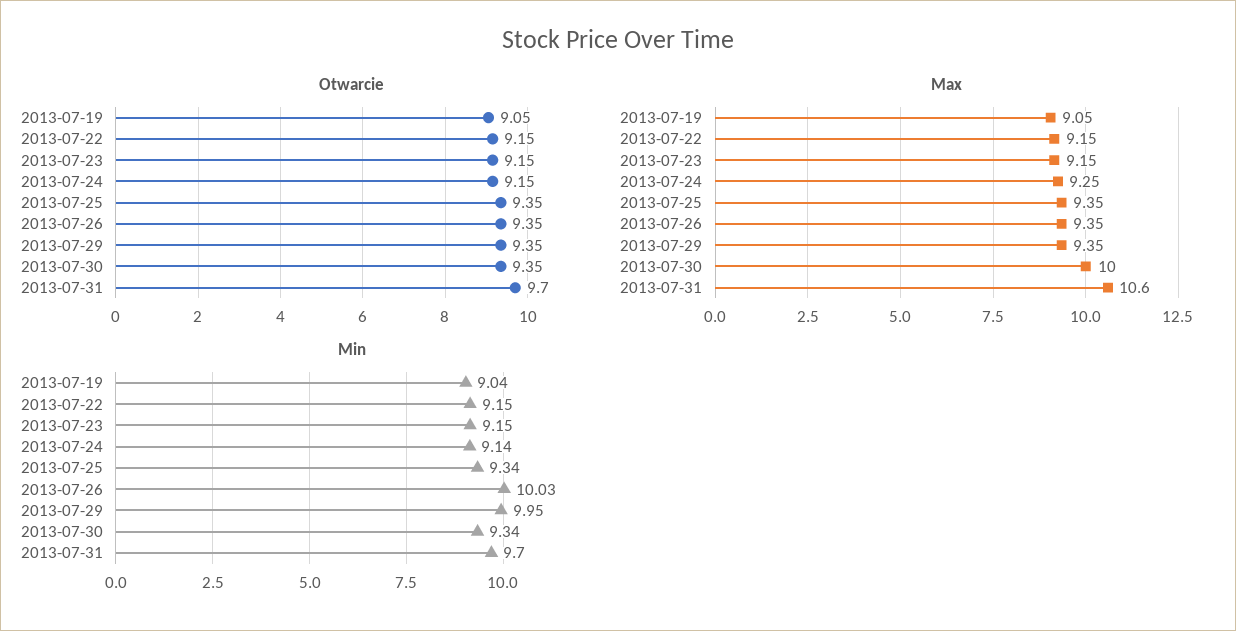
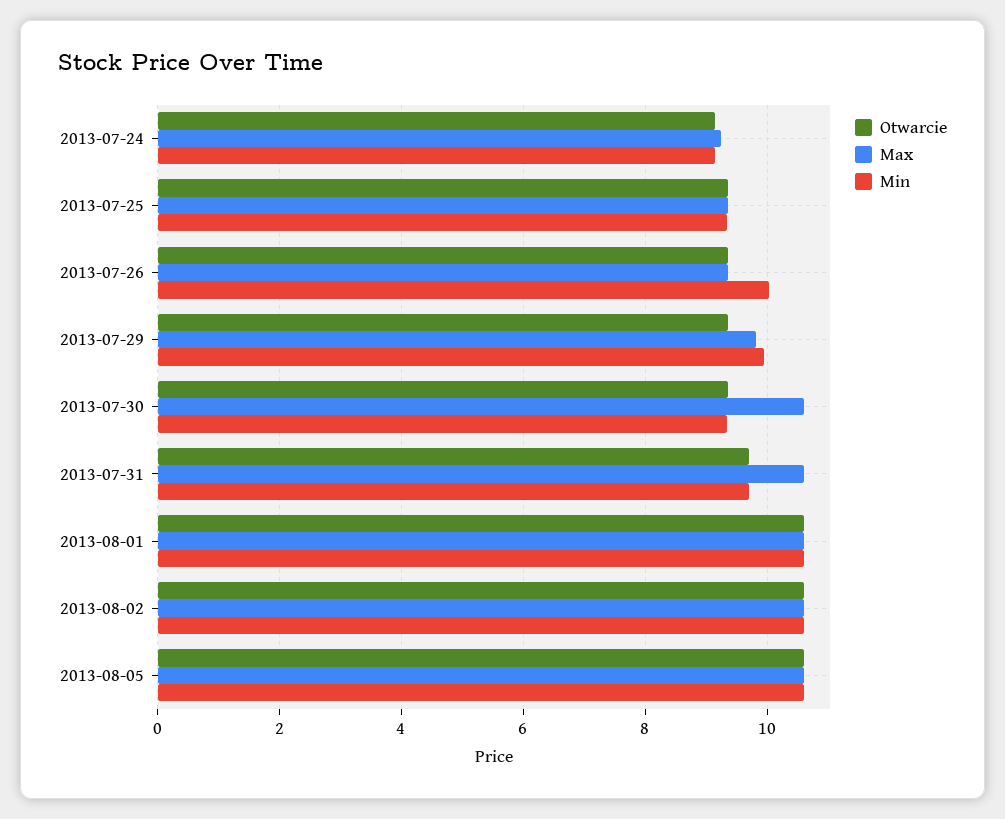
Otwarcie, 2013-07-19: 9.05 -> none
Otwarcie, 2013-07-22: 9.15 -> none
Otwarcie, 2013-07-23: 9.15 -> none
Max, 2013-07-19: 9.05 -> none
Max, 2013-07-22: 9.15 -> none
Max, 2013-07-23: 9.15 -> none
Max, 2013-07-29: 9.35 -> 9.8
Max, 2013-07-30: 10 -> 10.6
Min, 2013-07-19: 9.04 -> none
Min, 2013-07-22: 9.15 -> none
Min, 2013-07-23: 9.15 -> none
Otwarcie, 2013-08-01: none -> 10.6
Max, 2013-08-01: none -> 10.6
Min, 2013-08-01: none -> 10.6
Otwarcie, 2013-08-02: none -> 10.6
Max, 2013-08-02: none -> 10.6
Min, 2013-08-02: none -> 10.6
Otwarcie, 2013-08-05: none -> 10.6
Max, 2013-08-05: none -> 10.6
Min, 2013-08-05: none -> 10.6

